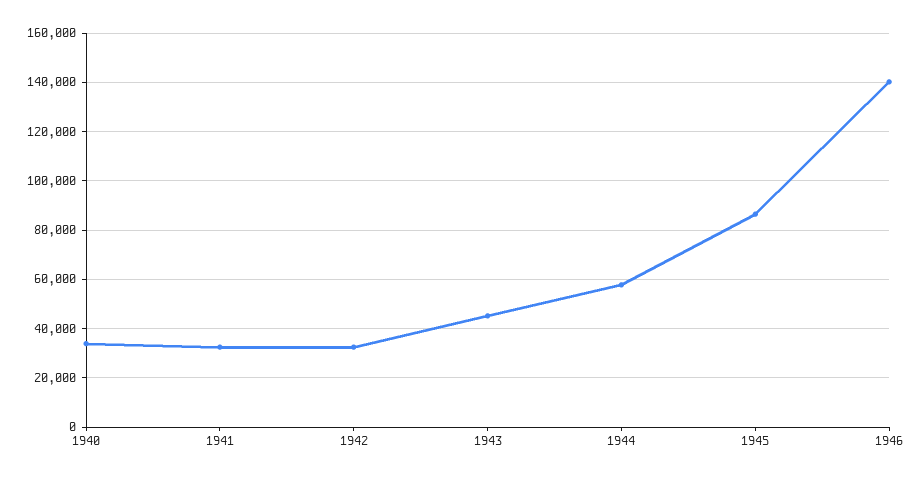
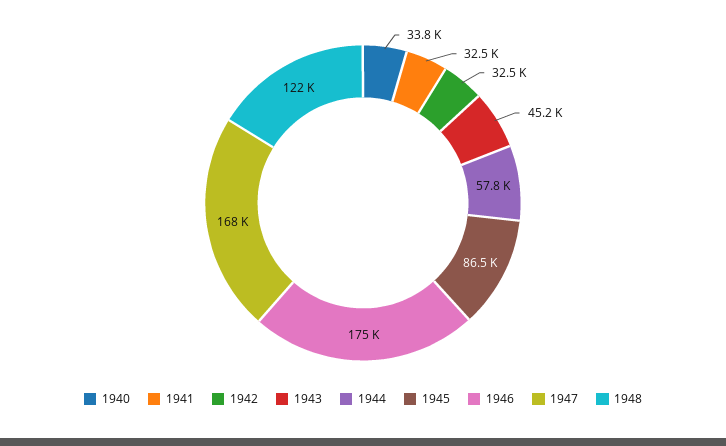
1946: 140000 -> 175000
1947: none -> 168000
1948: none -> 122000

